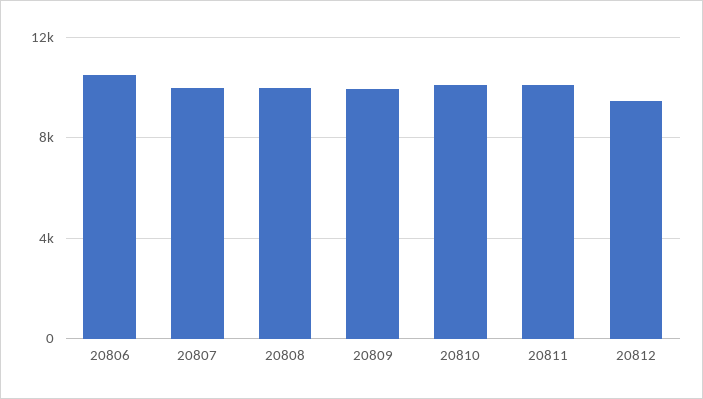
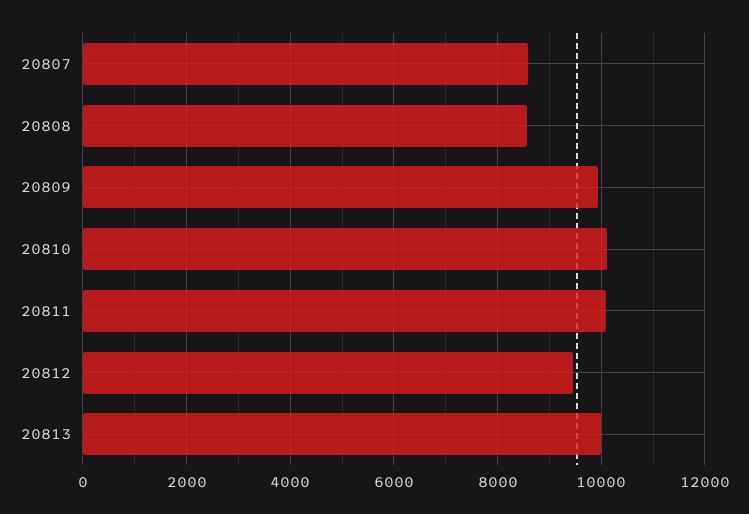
20806: 10500 -> none
20807: 10000 -> 8600
20808: 10000 -> 8600
20813: none -> 10000

